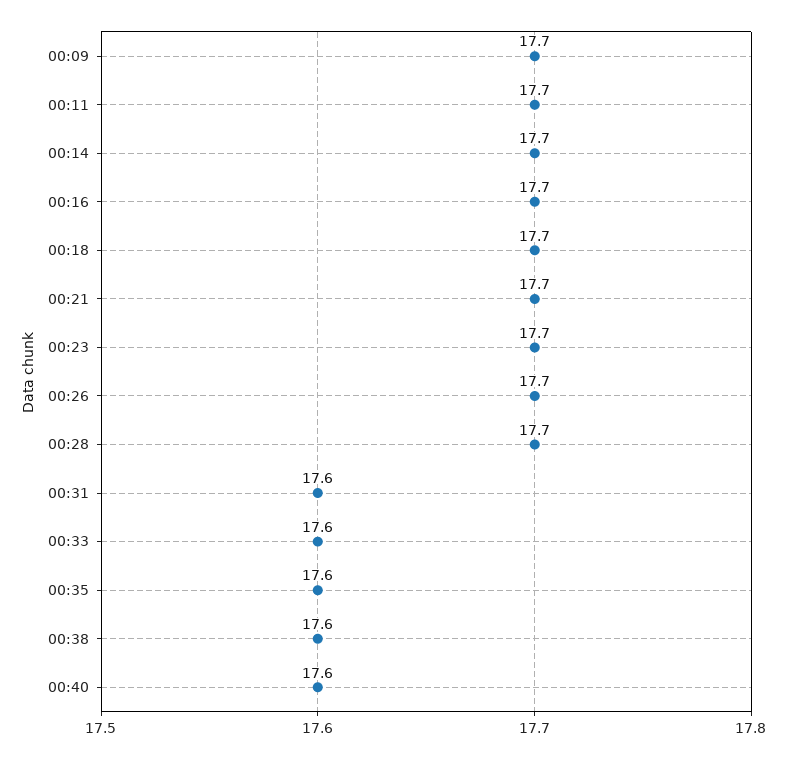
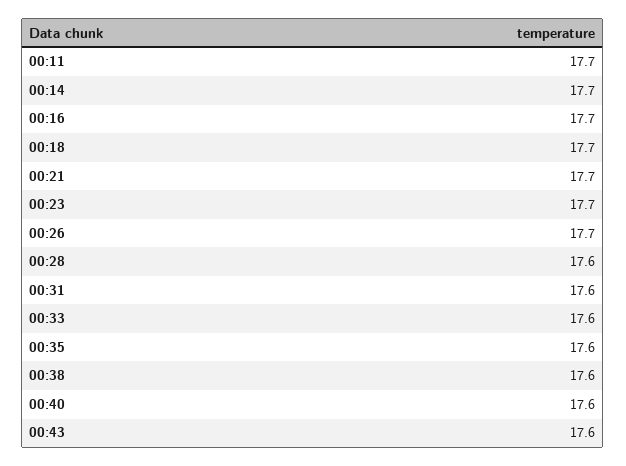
00:09: 17.7 -> none
00:28: 17.7 -> 17.6
00:43: none -> 17.6

